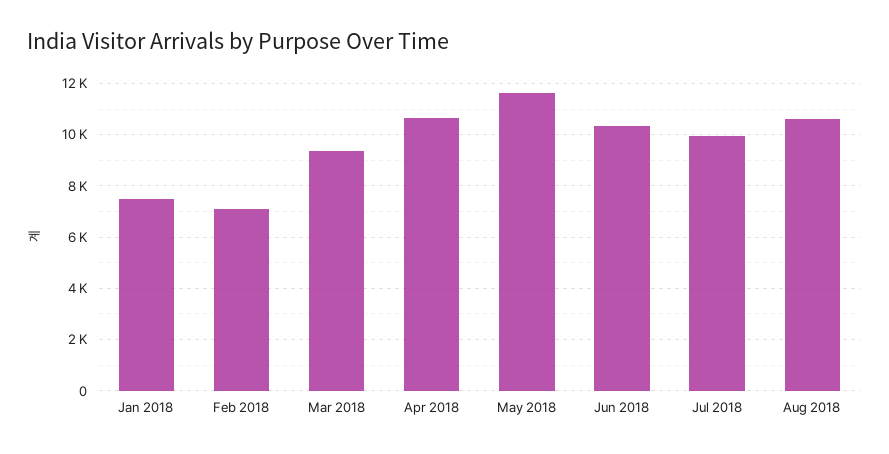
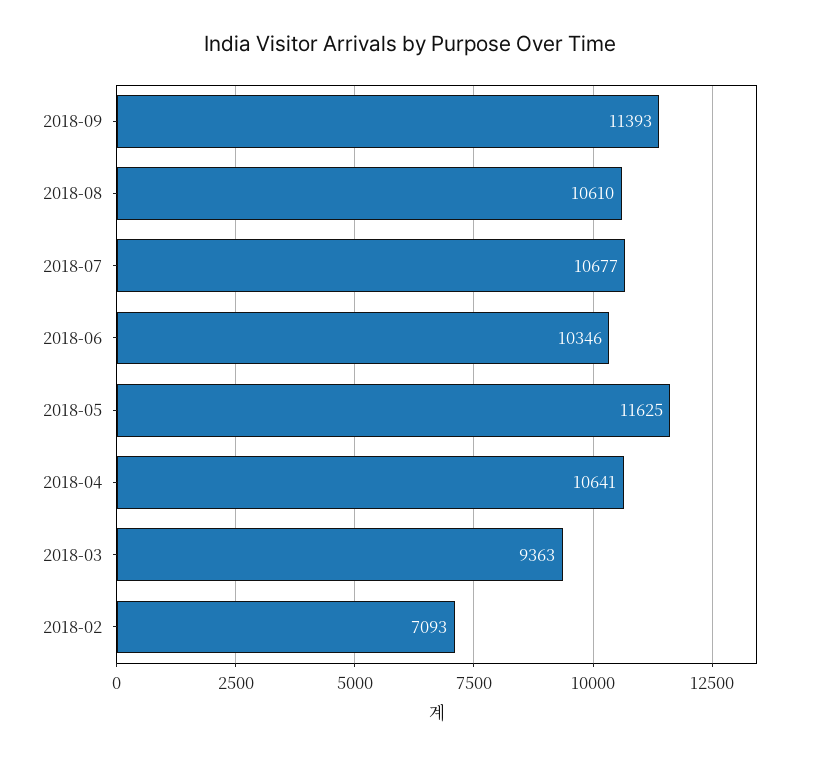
Jan 2018: 7500 -> none
Jul 2018: 10000 -> 10677
2018-09: none -> 11393

